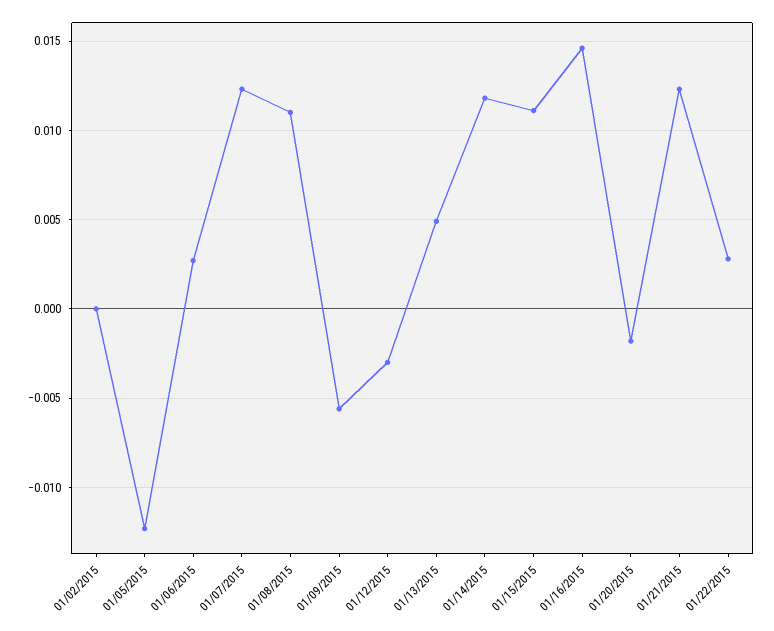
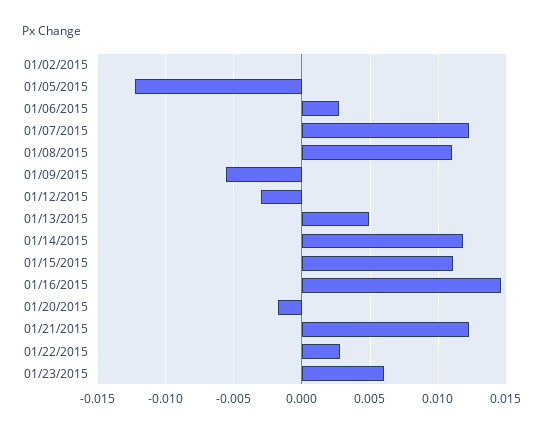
01/23/2015: none -> 0.006

